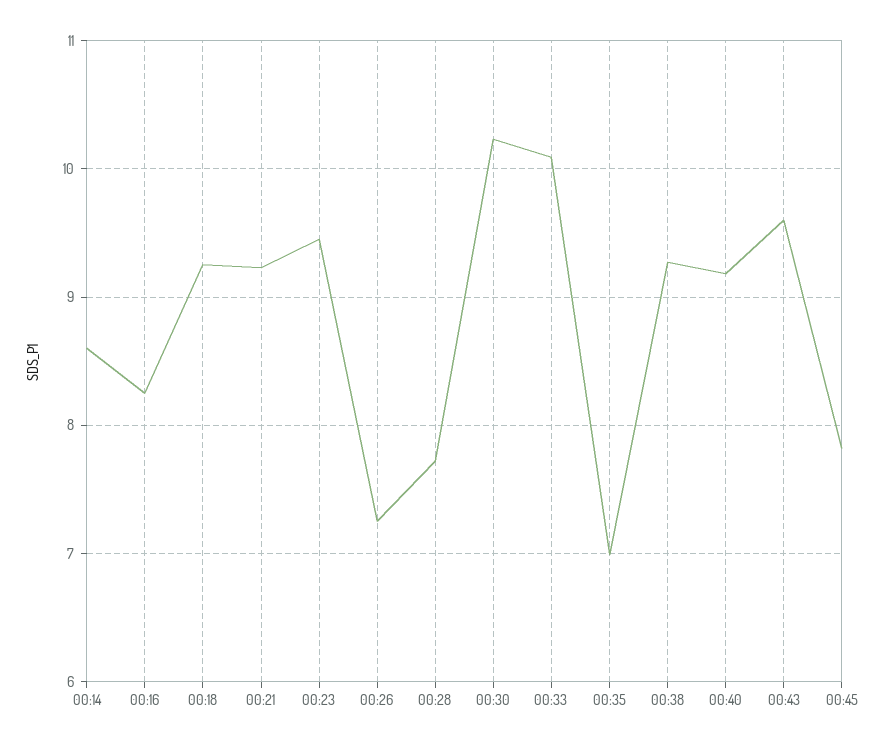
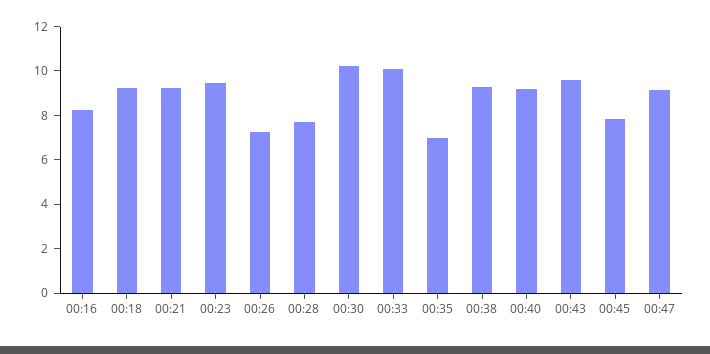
00:14: 8.6 -> none
00:47: none -> 9

